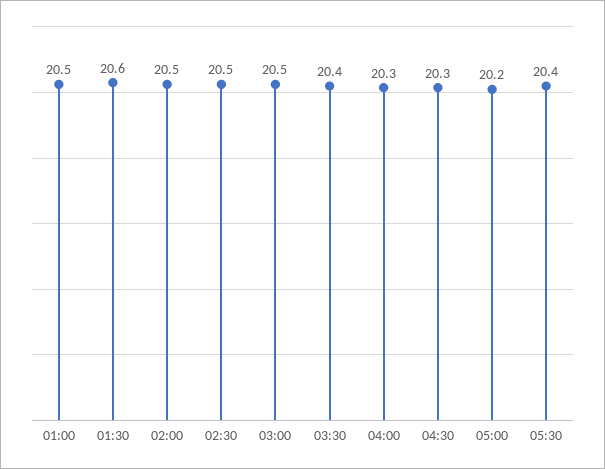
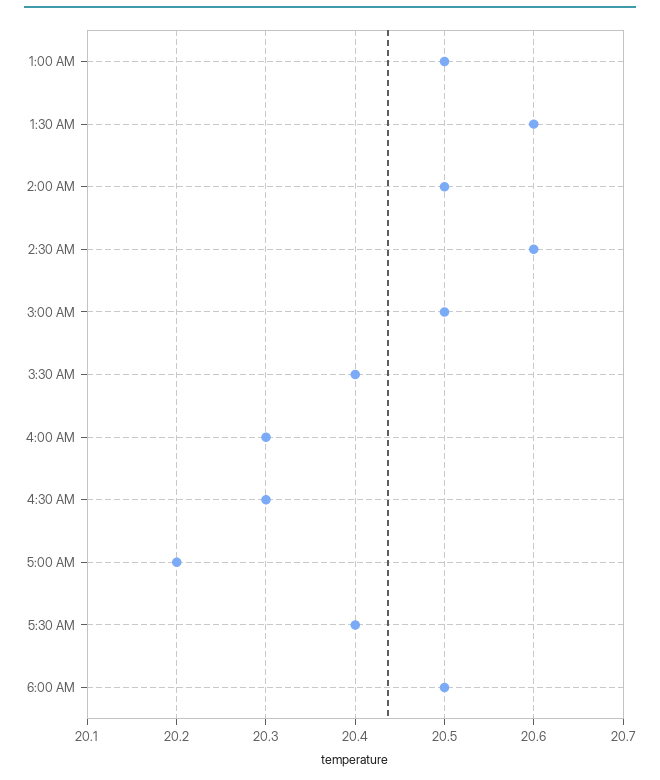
02:30: 20.5 -> 20.6
6:00 AM: none -> 20.5

